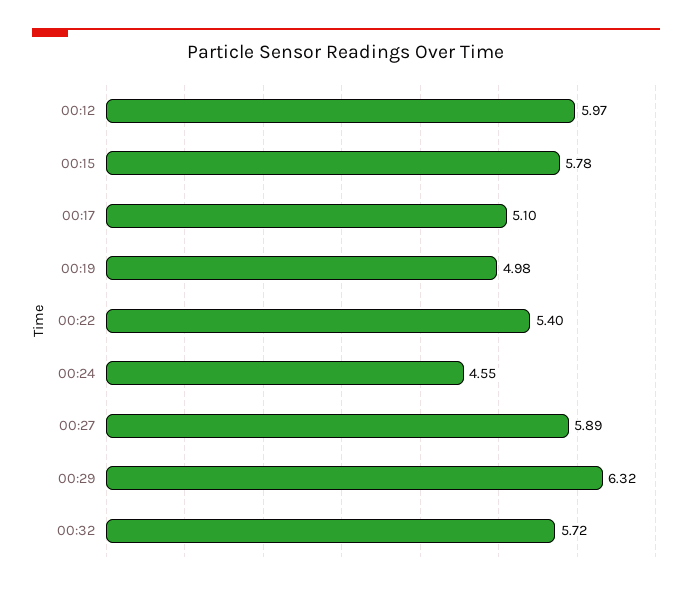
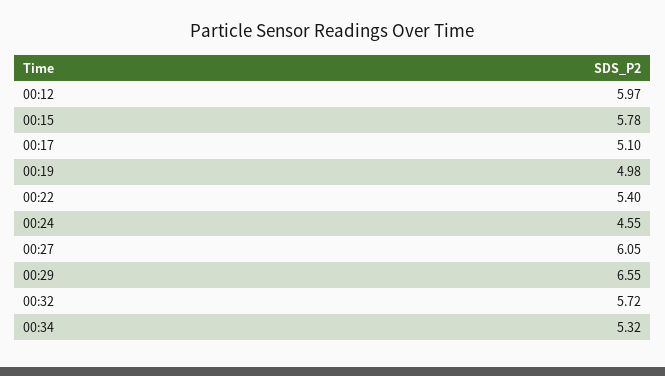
00:27: 5.89 -> 6.05
00:29: 6.32 -> 6.55
00:34: none -> 5.32

